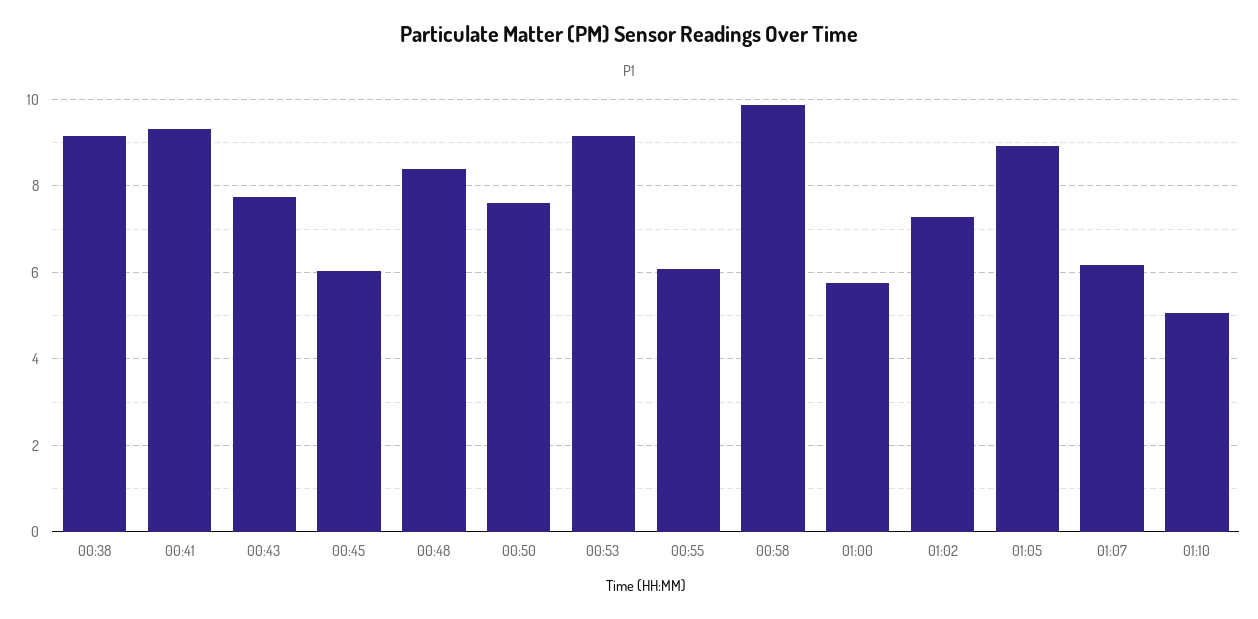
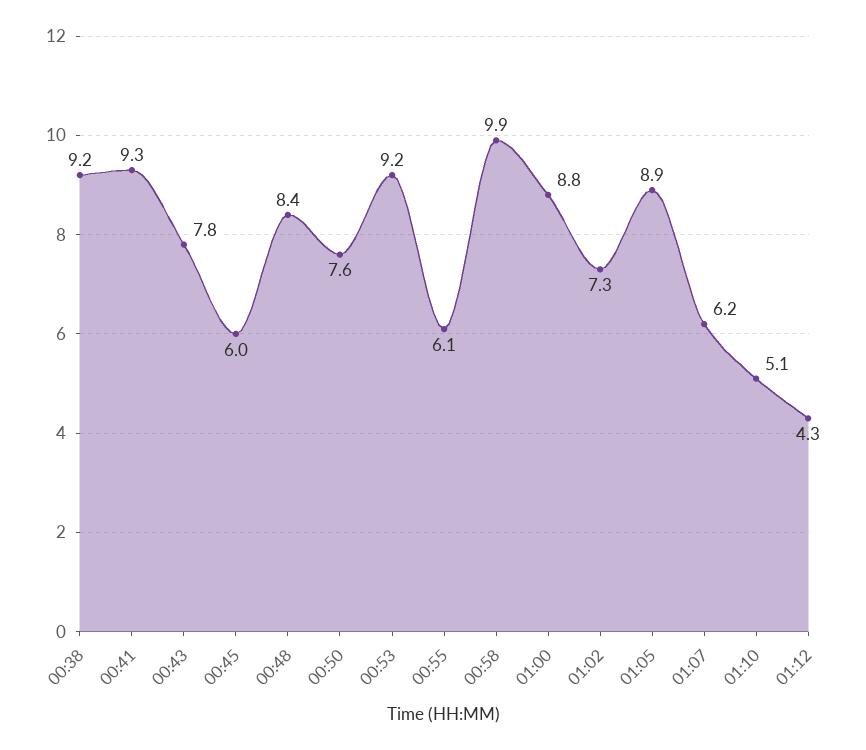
01:00: 5.8 -> 8.8
01:12: none -> 4.3

